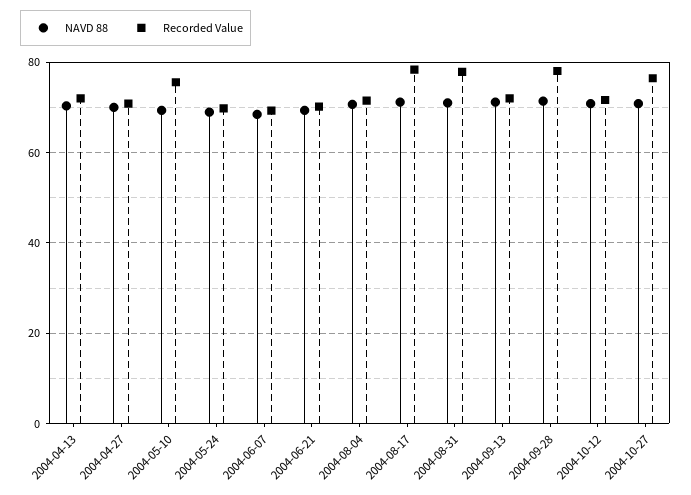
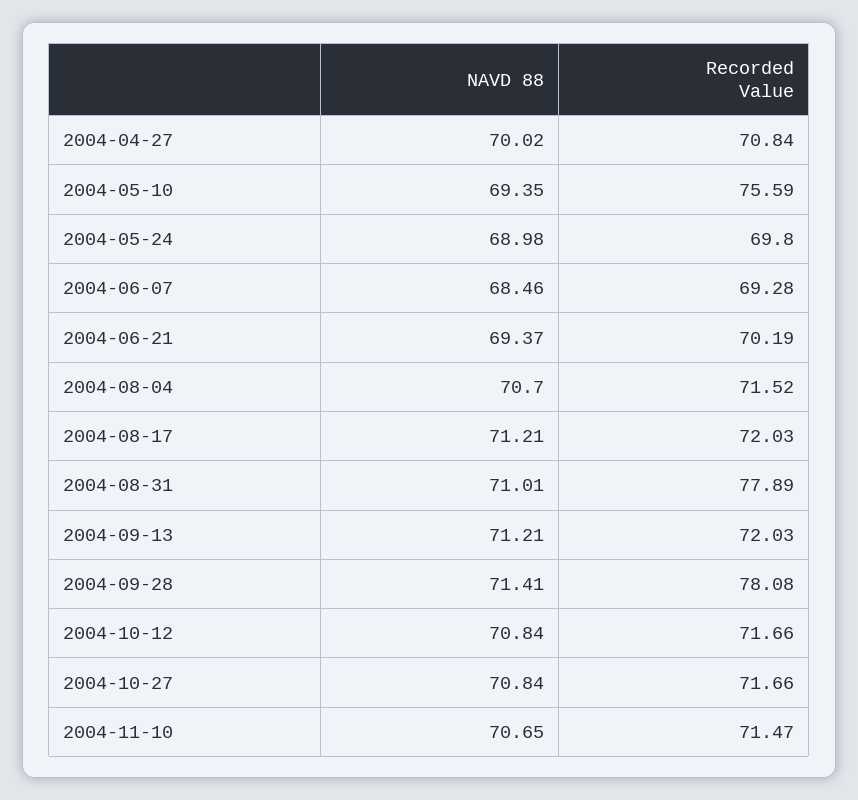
NAVD 88, 2004-04-13: 70 -> none
Recorded Value, 2004-04-13: 72 -> none
Recorded Value, 2004-08-17: 78 -> 72.03
Recorded Value, 2004-10-27: 76 -> 71.66
NAVD 88, 2004-11-10: none -> 70.65
Recorded Value, 2004-11-10: none -> 71.47

